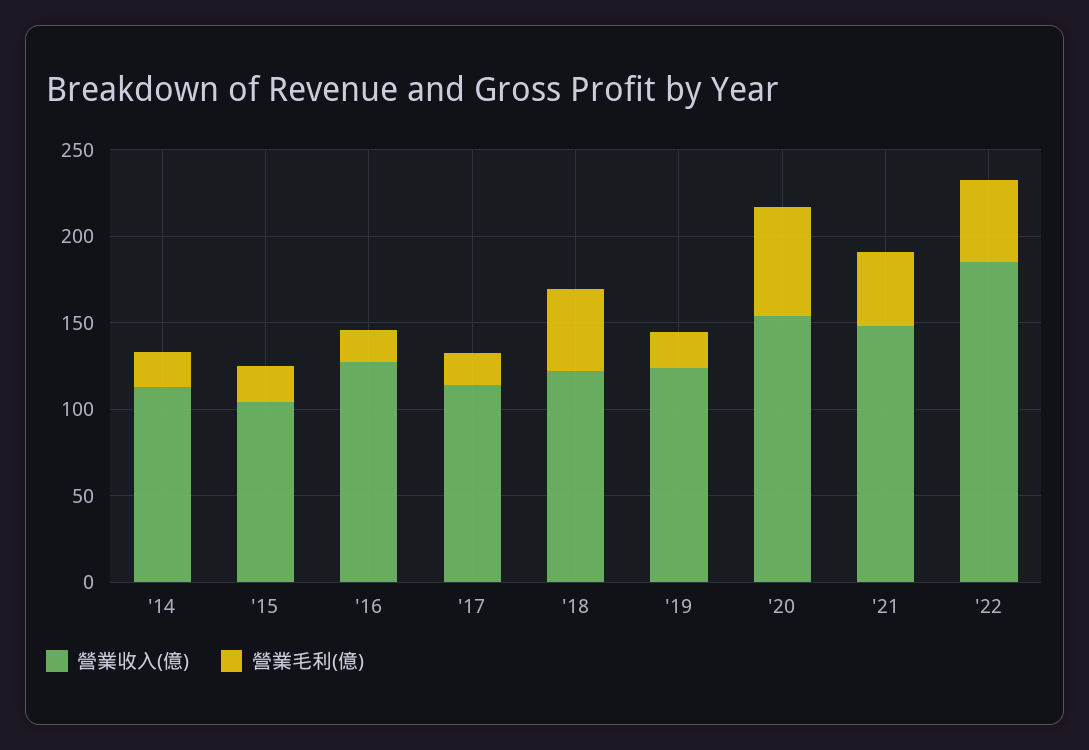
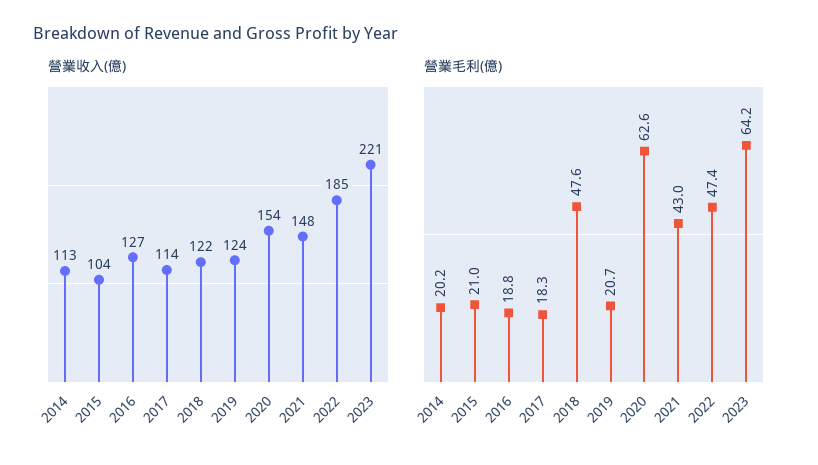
營業收入(億), 2023: none -> 221
營業毛利(億), 2023: none -> 64.2

